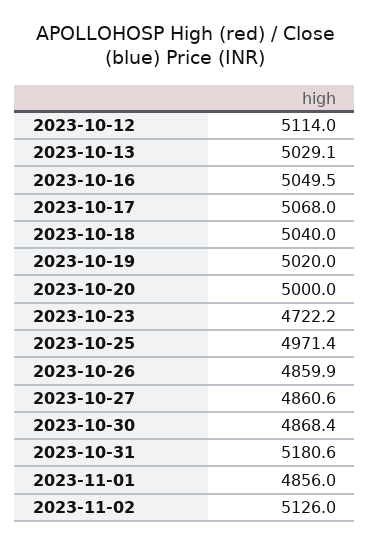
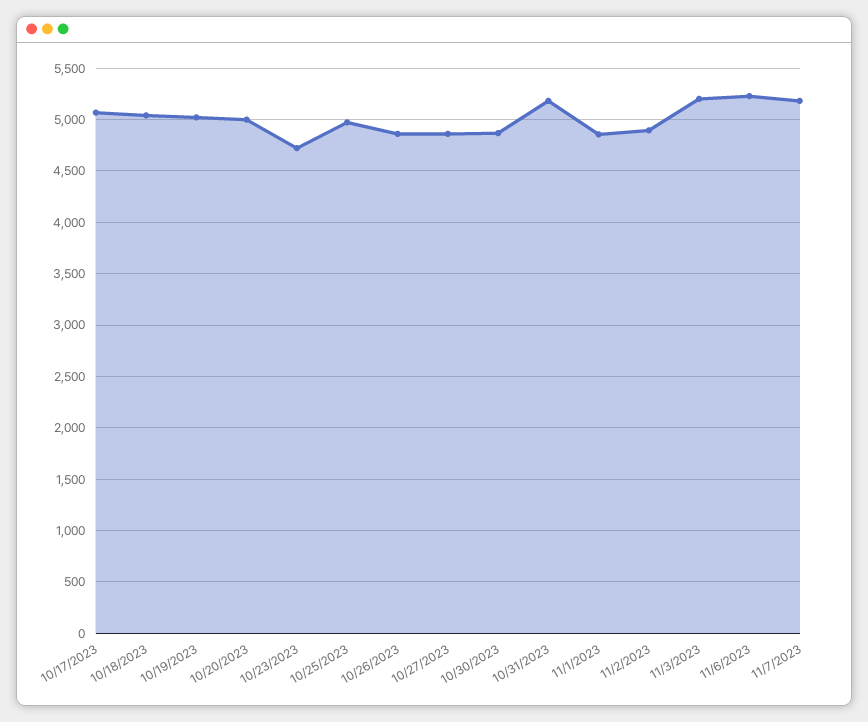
2023-10-12: 5114 -> none
2023-10-13: 5029.1 -> none
2023-10-16: 5049.5 -> none
2023-11-02: 5126 -> 4900
11/3/2023: none -> 5200
11/6/2023: none -> 5200
11/7/2023: none -> 5200

